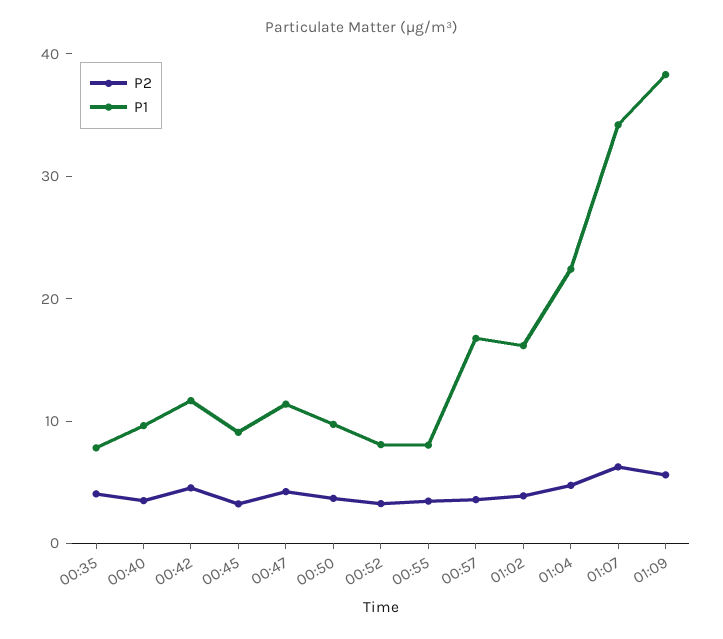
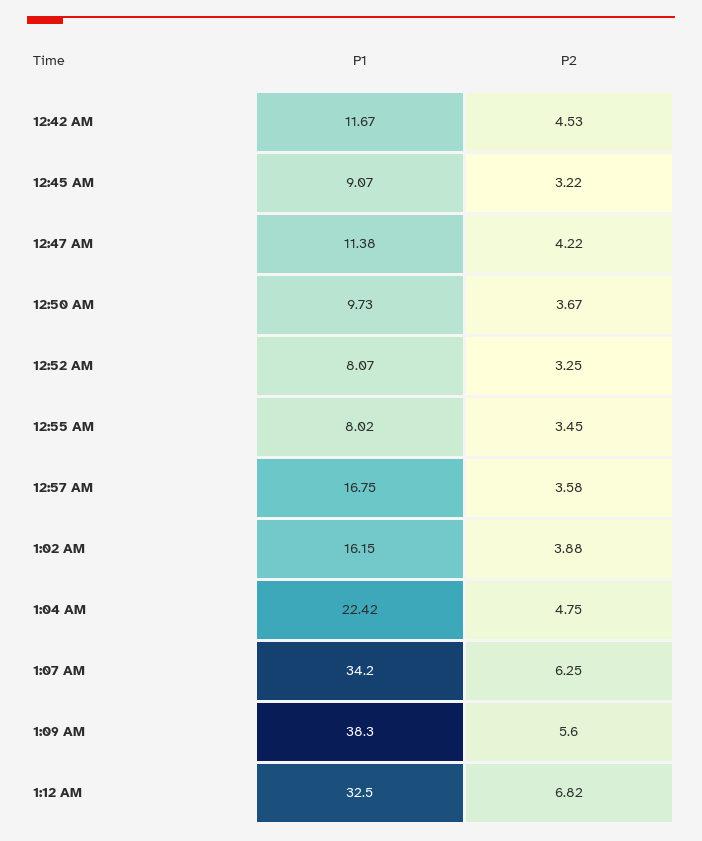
P2, 00:35: 4 -> none
P1, 00:35: 8 -> none
P2, 00:40: 4 -> none
P1, 00:40: 10 -> none
P1, 1:12 AM: none -> 32.5
P2, 1:12 AM: none -> 6.82

